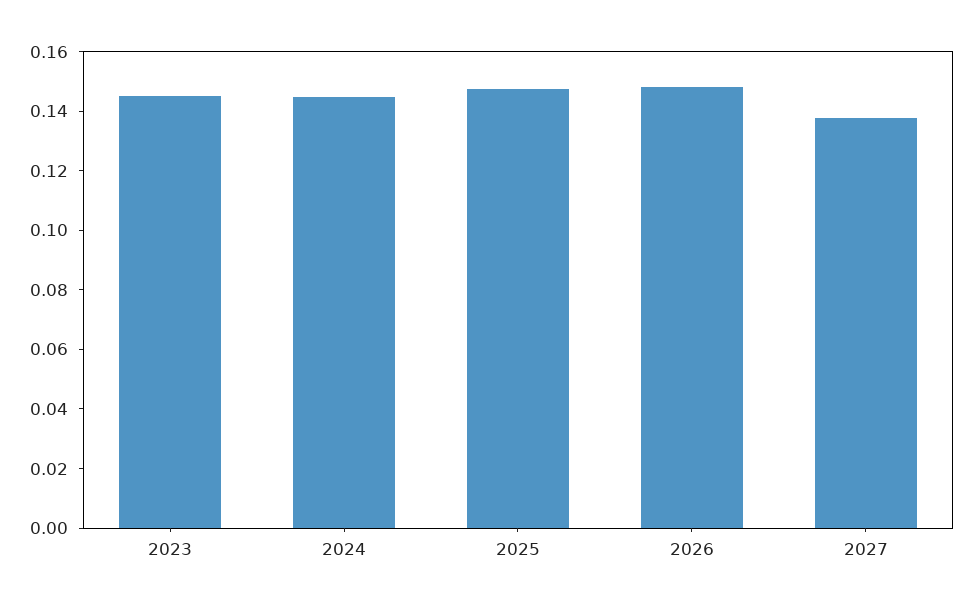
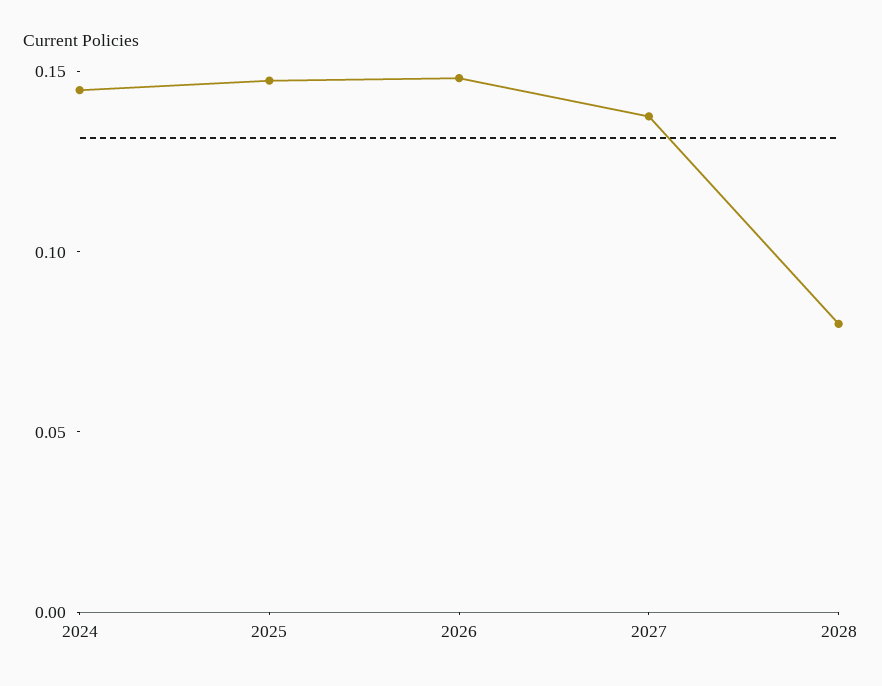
2023: 0.145 -> none
2028: none -> 0.08

